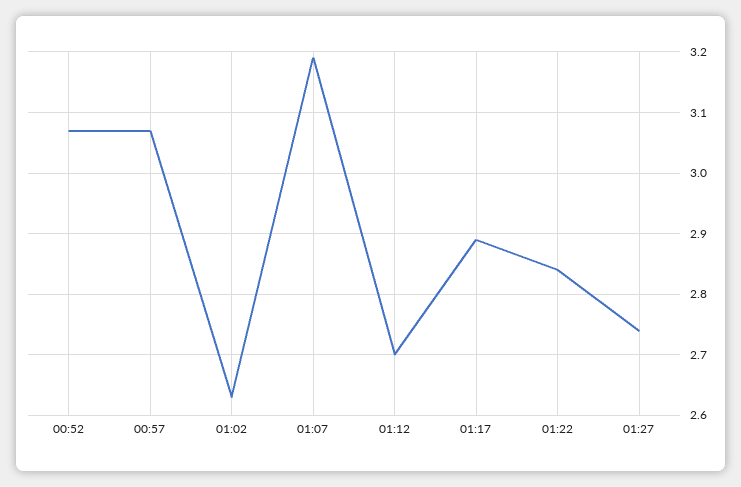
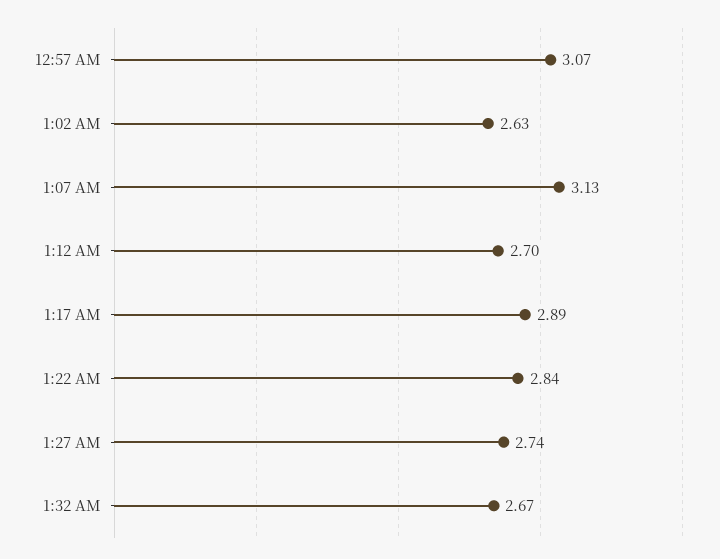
00:52: 3.07 -> none
01:07: 3.19 -> 3.13
1:32 AM: none -> 2.67

